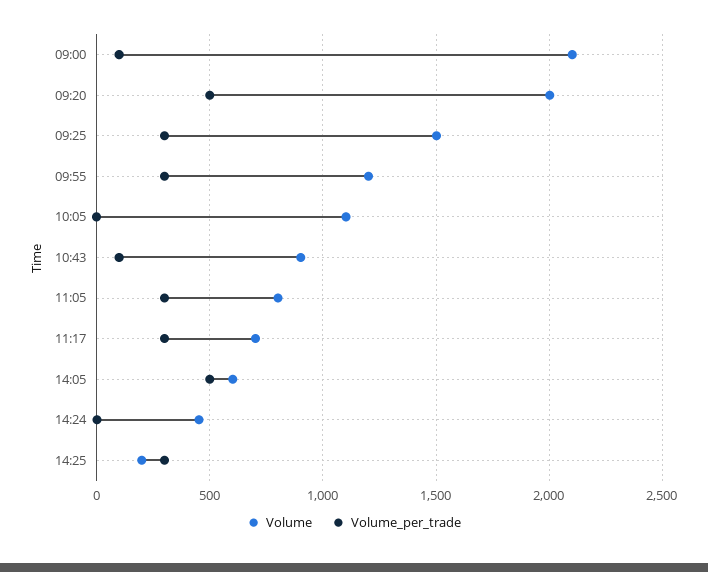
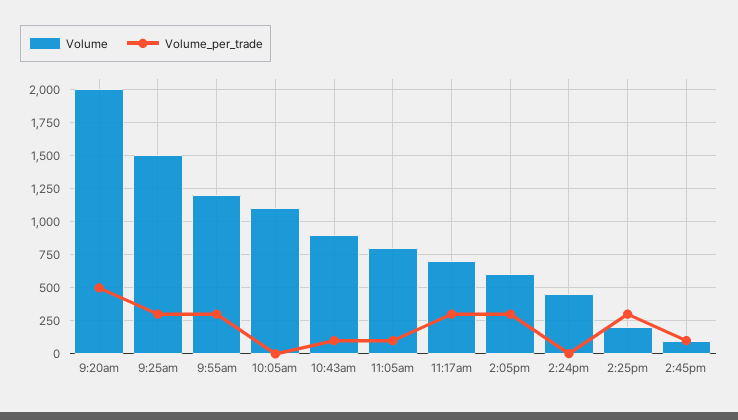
Volume, 09:00: 2100 -> none
Volume_per_trade, 09:00: 100 -> none
Volume_per_trade, 11:05: 300 -> 100
Volume_per_trade, 14:05: 500 -> 300
Volume, 2:45pm: none -> 100
Volume_per_trade, 2:45pm: none -> 100

